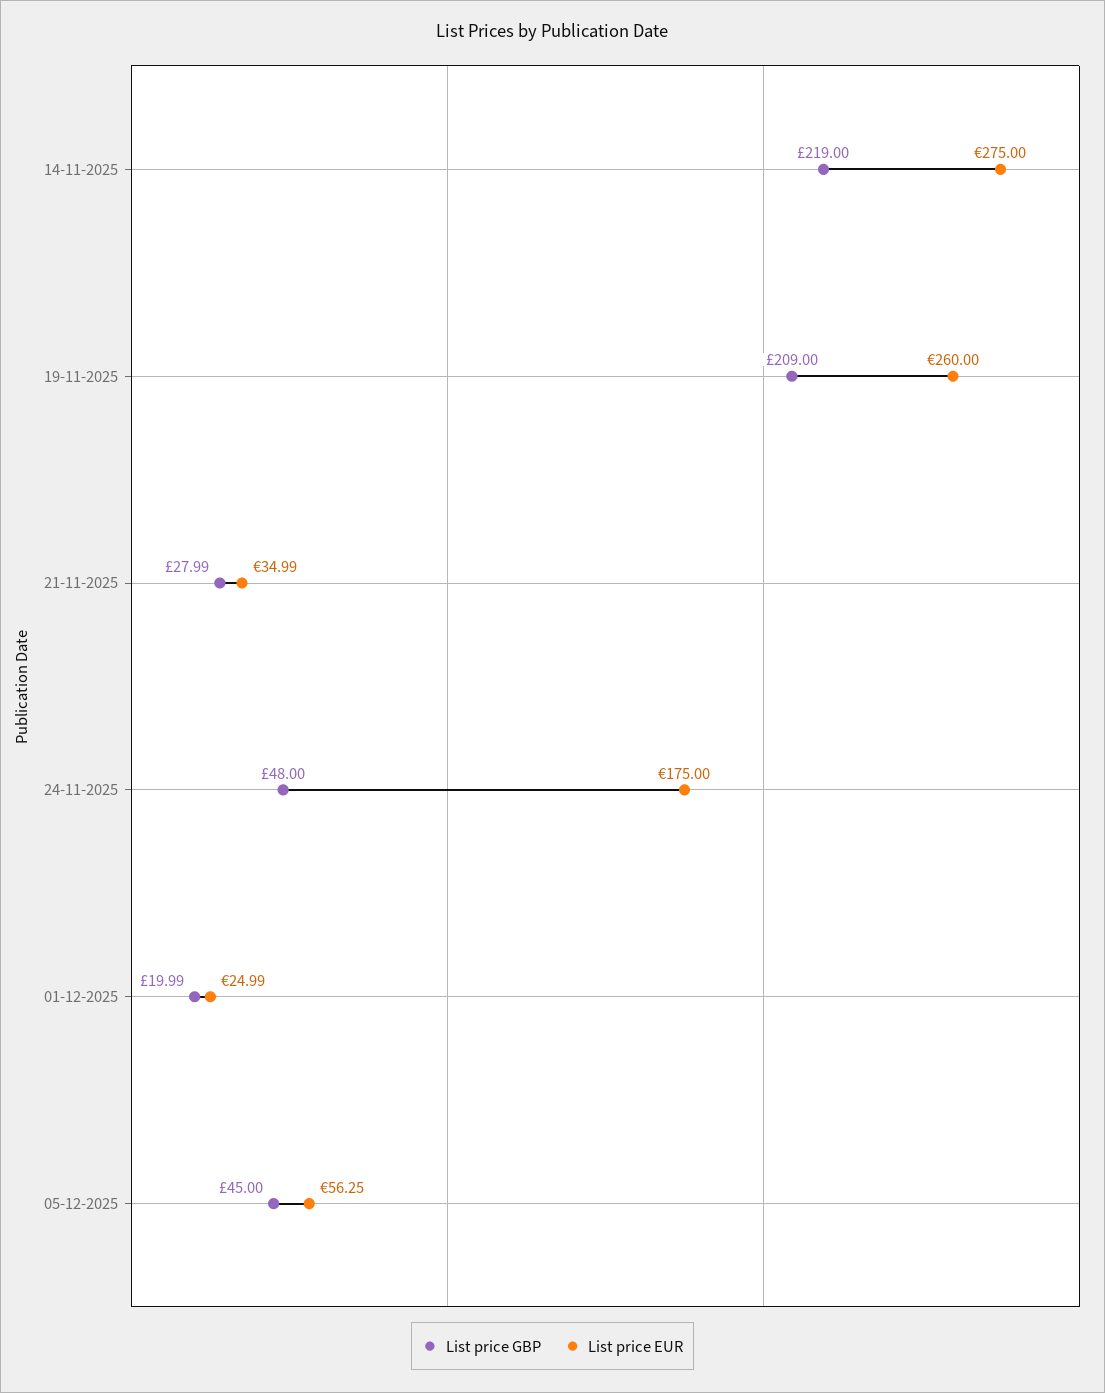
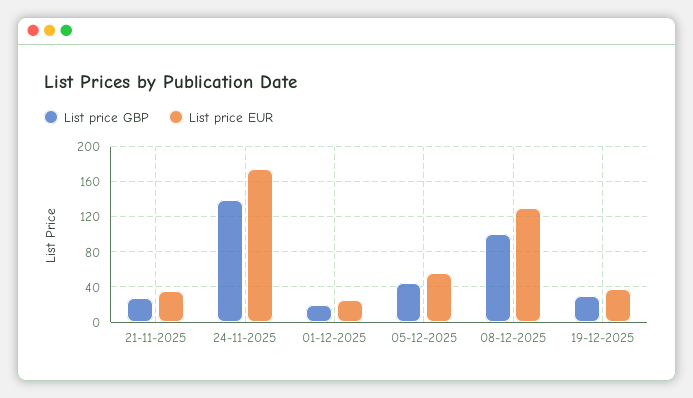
List price GBP, 14-11-2025: 219 -> none
List price EUR, 14-11-2025: 275 -> none
List price GBP, 19-11-2025: 209 -> none
List price EUR, 19-11-2025: 260 -> none
List price GBP, 24-11-2025: 48 -> 140
List price GBP, 08-12-2025: none -> 100
List price EUR, 08-12-2025: none -> 130
List price GBP, 19-12-2025: none -> 30
List price EUR, 19-12-2025: none -> 40

